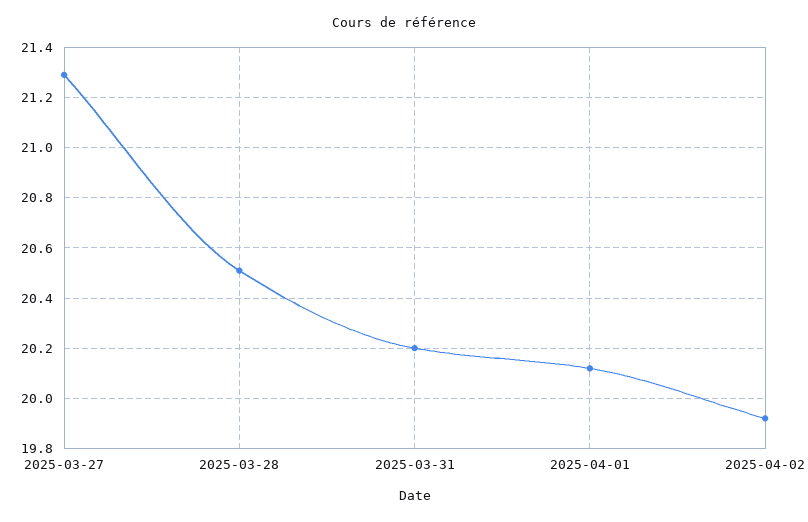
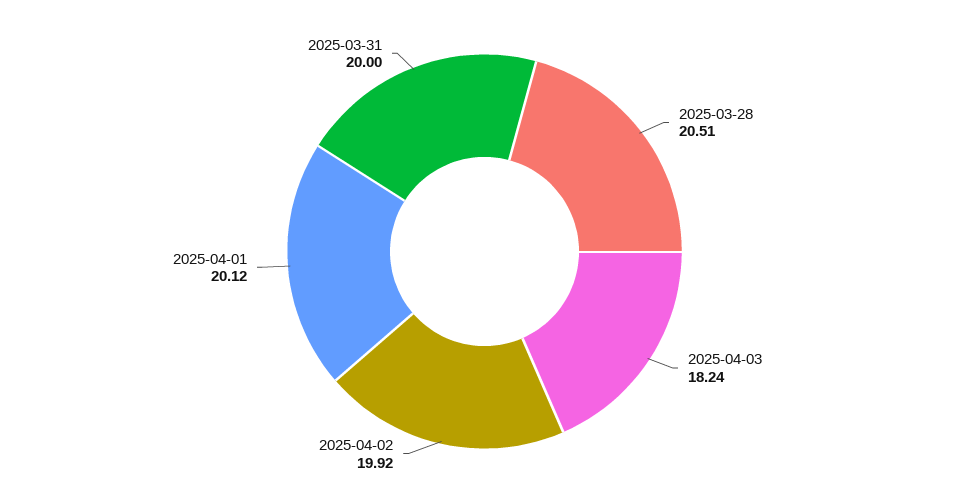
2025-03-27: 21.3 -> none
2025-03-31: 20.2 -> 20
2025-04-03: none -> 18.24

